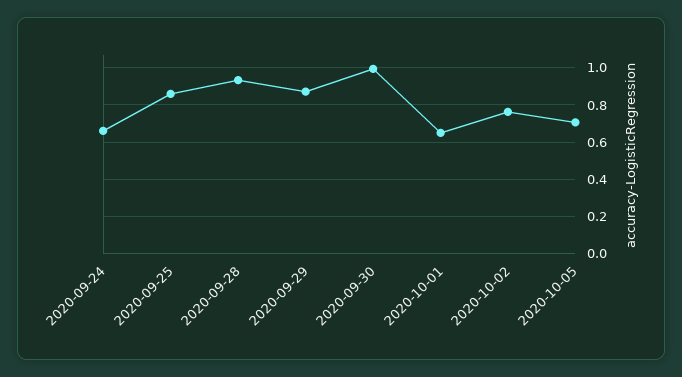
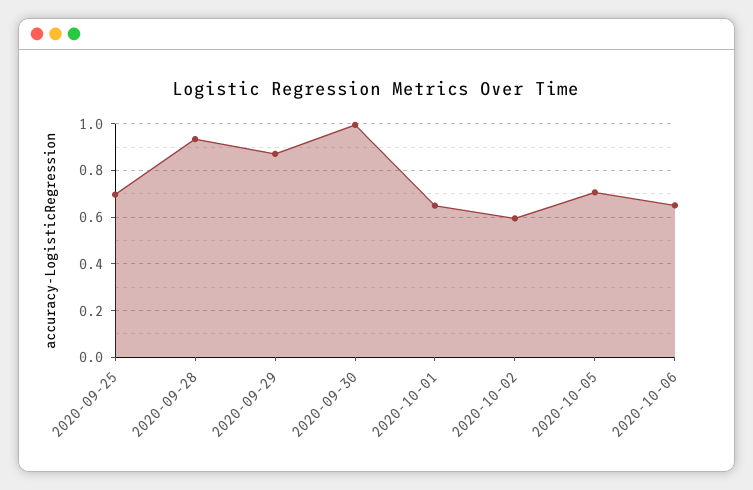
2020-09-24: 0.65 -> none
2020-09-25: 0.85 -> 0.7
2020-10-02: 0.75 -> 0.6
2020-10-06: none -> 0.65

